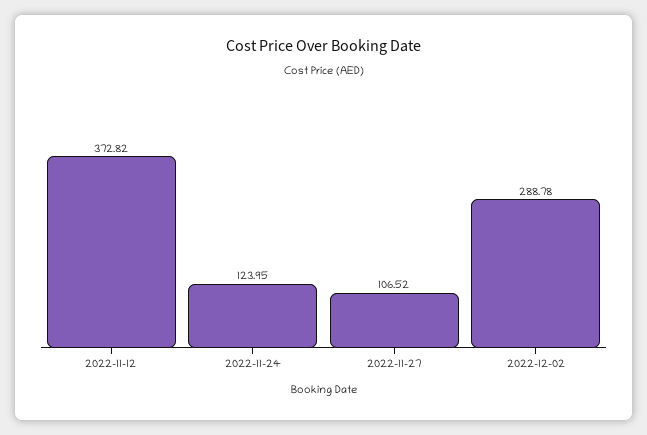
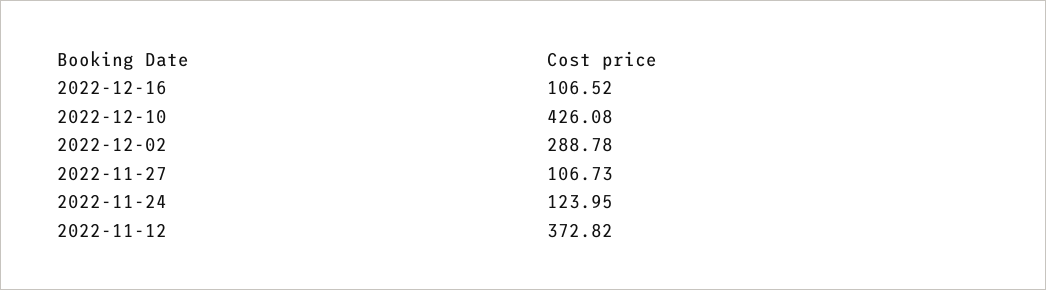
2022-11-27: 106.52 -> 106.73
2022-12-16: none -> 106.52
2022-12-10: none -> 426.08

